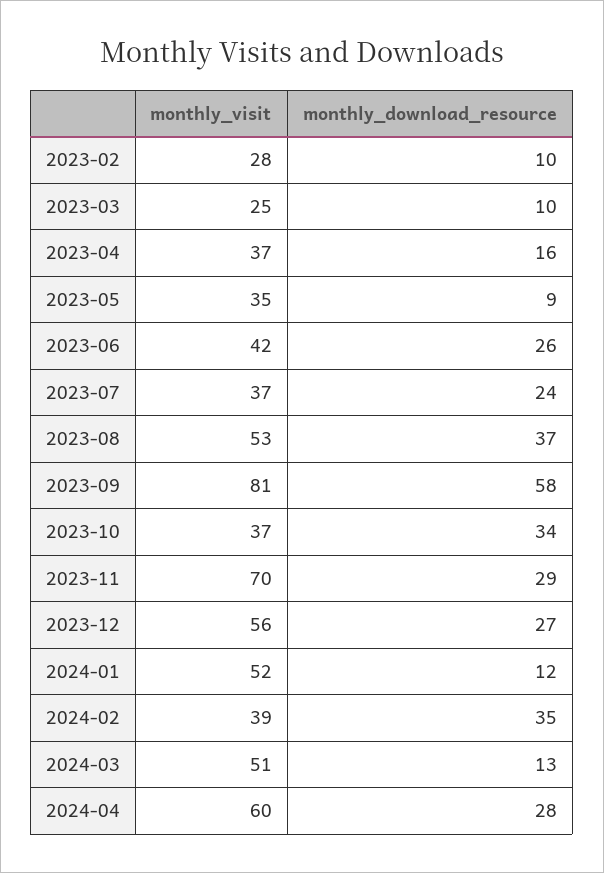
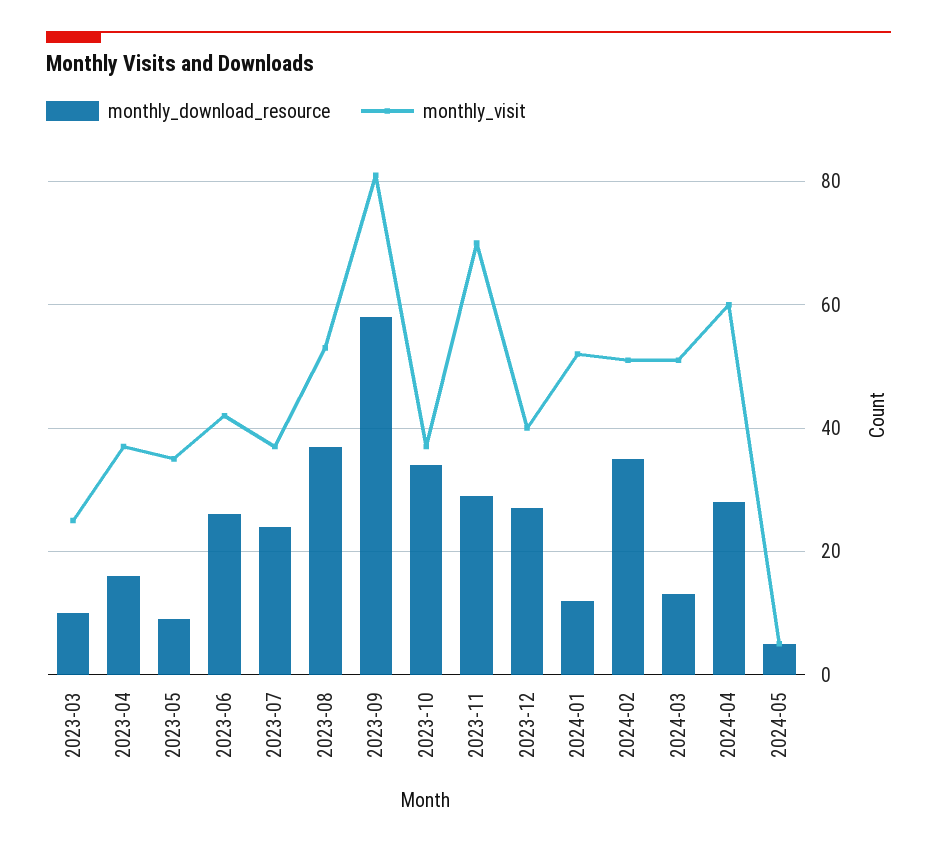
monthly_visit, 2023-02: 28 -> none
monthly_download_resource, 2023-02: 10 -> none
monthly_visit, 2023-12: 56 -> 40
monthly_visit, 2024-02: 39 -> 50
monthly_download_resource, 2024-05: none -> 5
monthly_visit, 2024-05: none -> 5

